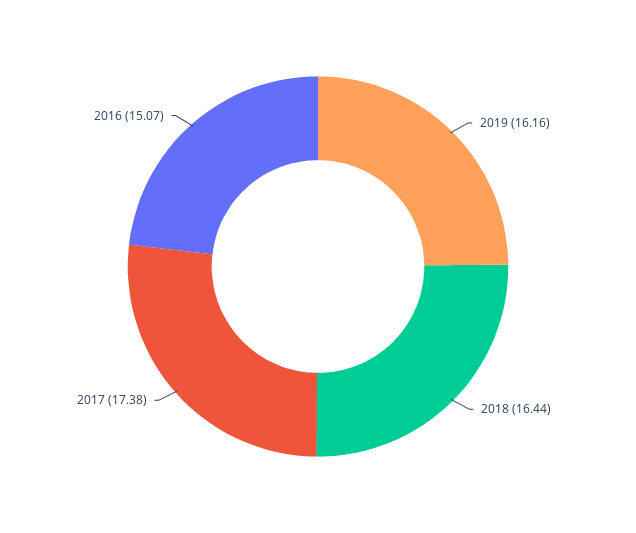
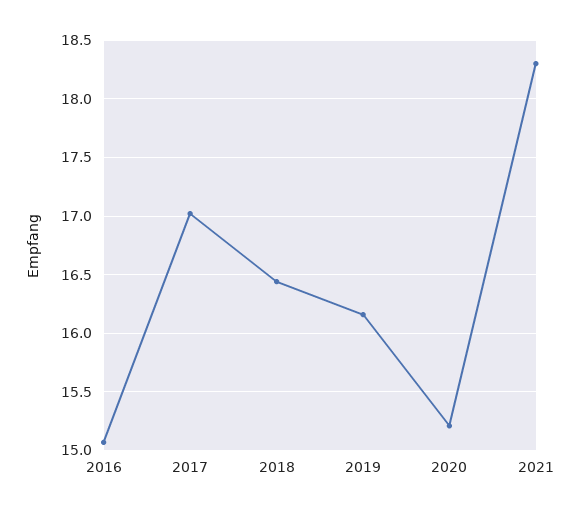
2017: 17.38 -> 17
2020: none -> 15.2
2021: none -> 18.3

